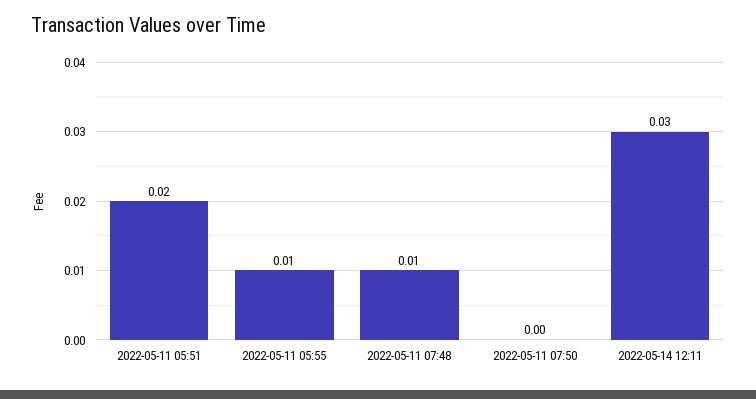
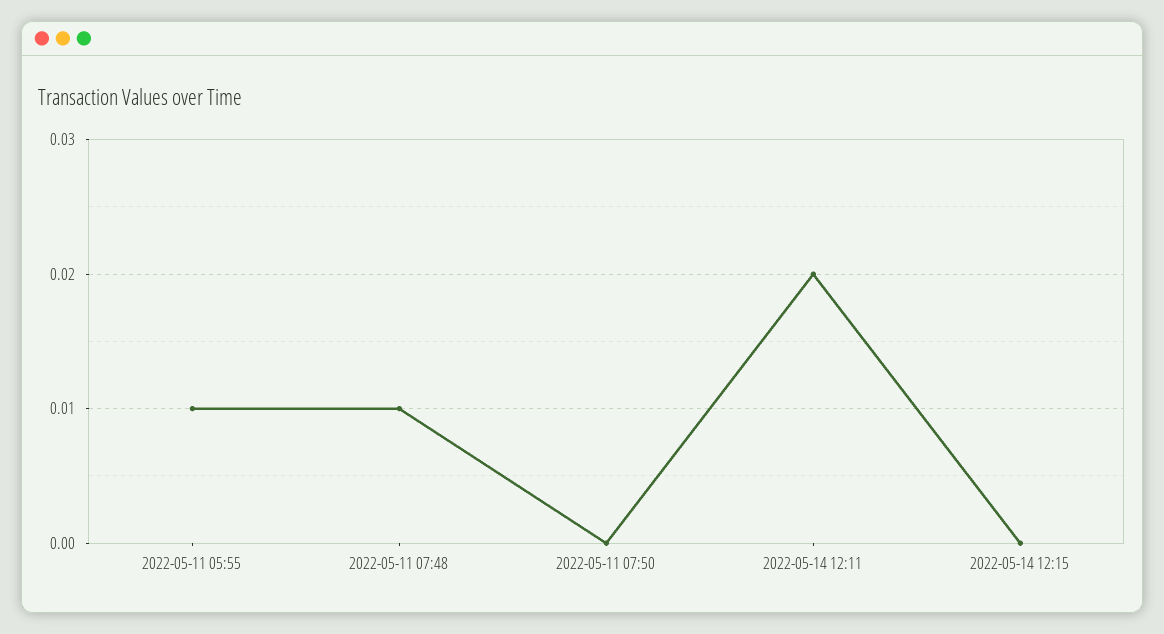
2022-05-11 05:51: 0.02 -> none
2022-05-14 12:11: 0.03 -> 0.02
2022-05-14 12:15: none -> 0

